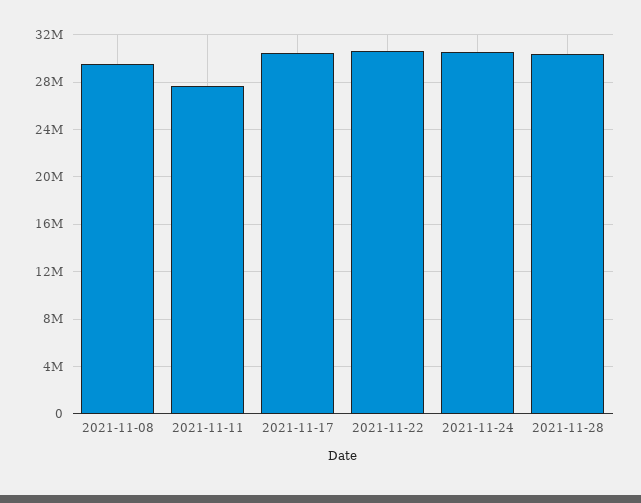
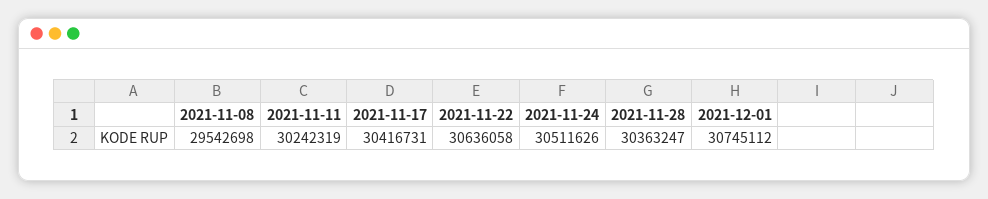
2021-11-11: 28000000 -> 30242319
2021-12-01: none -> 30745112

